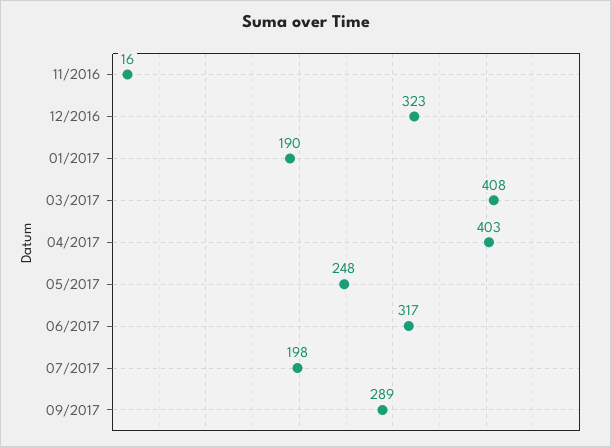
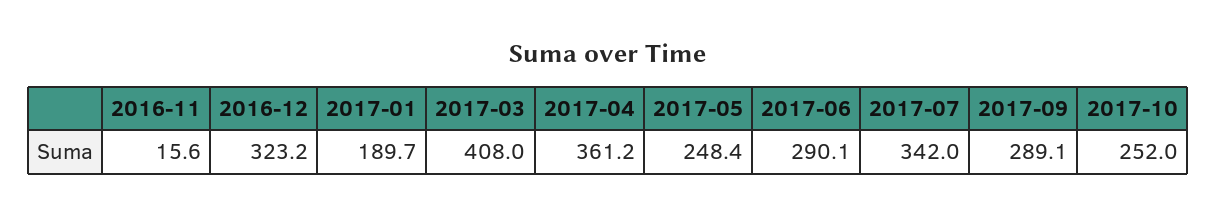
04/2017: 403 -> 361.2
06/2017: 317 -> 290.1
07/2017: 198 -> 342
2017-10: none -> 252

